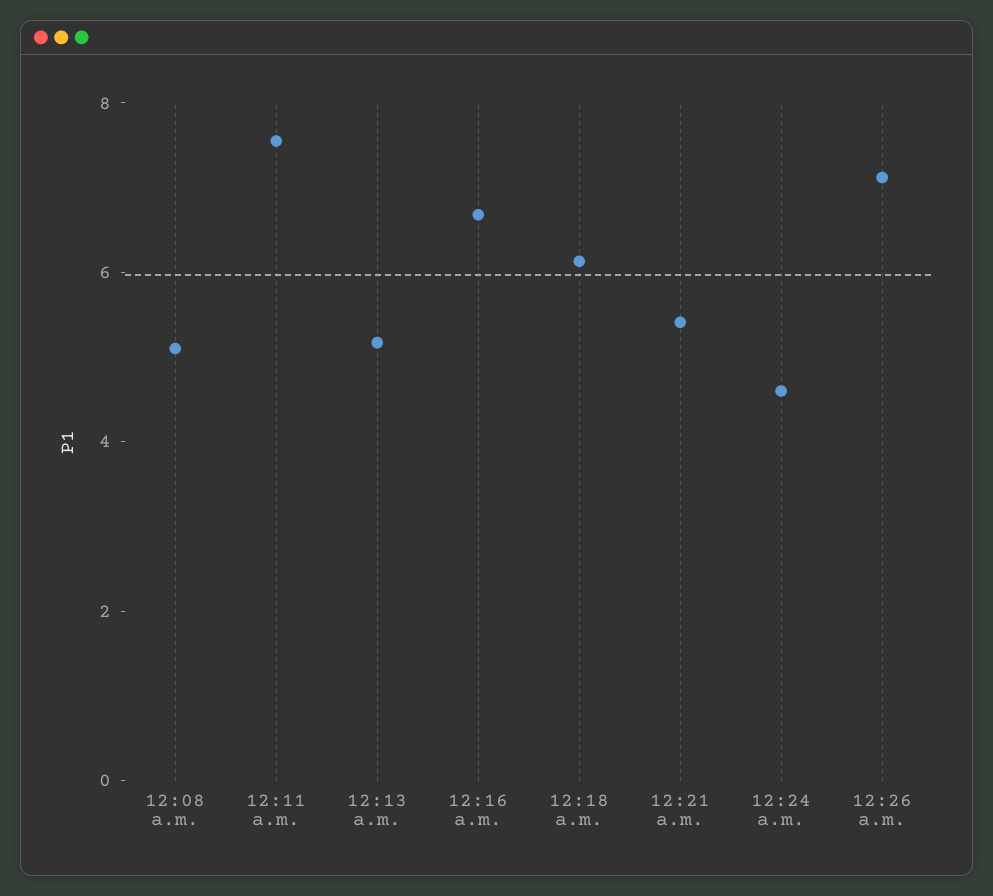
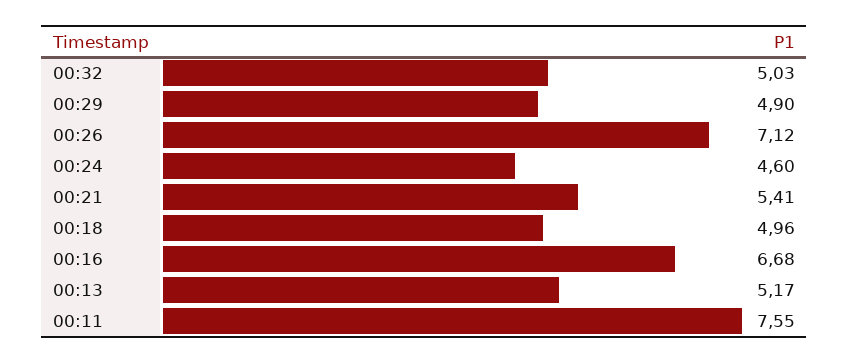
12:08 a.m.: 5 -> none
12:18 a.m.: 6 -> 4.96
00:32: none -> 5.03
00:29: none -> 4.9

